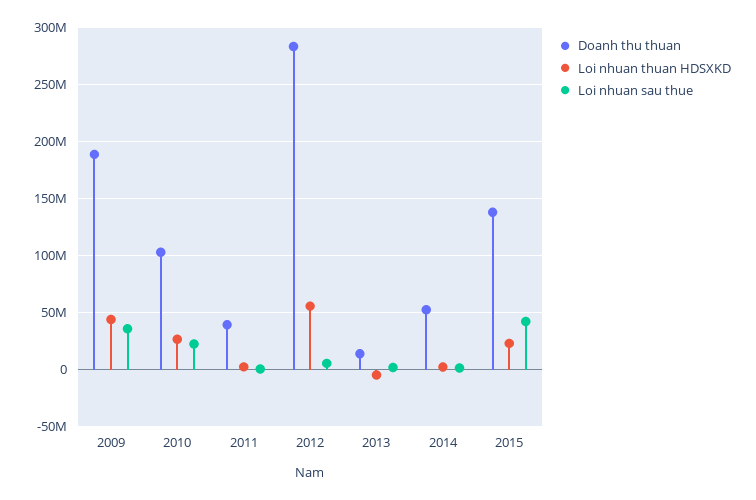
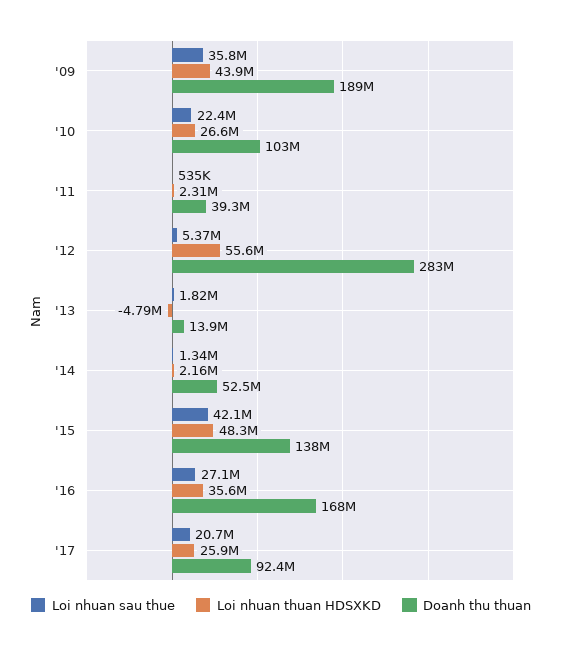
Loi nhuan thuan HDSXKD, 2015: 20000000 -> 48300000
Loi nhuan sau thue, '16: none -> 27100000
Loi nhuan thuan HDSXKD, '16: none -> 35600000
Doanh thu thuan, '16: none -> 168000000
Loi nhuan sau thue, '17: none -> 20700000
Loi nhuan thuan HDSXKD, '17: none -> 25900000
Doanh thu thuan, '17: none -> 92400000

